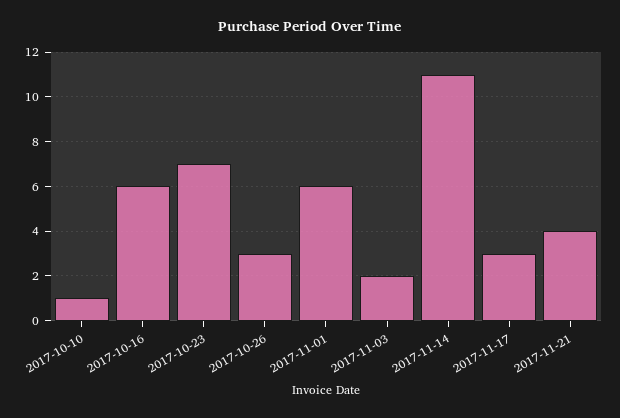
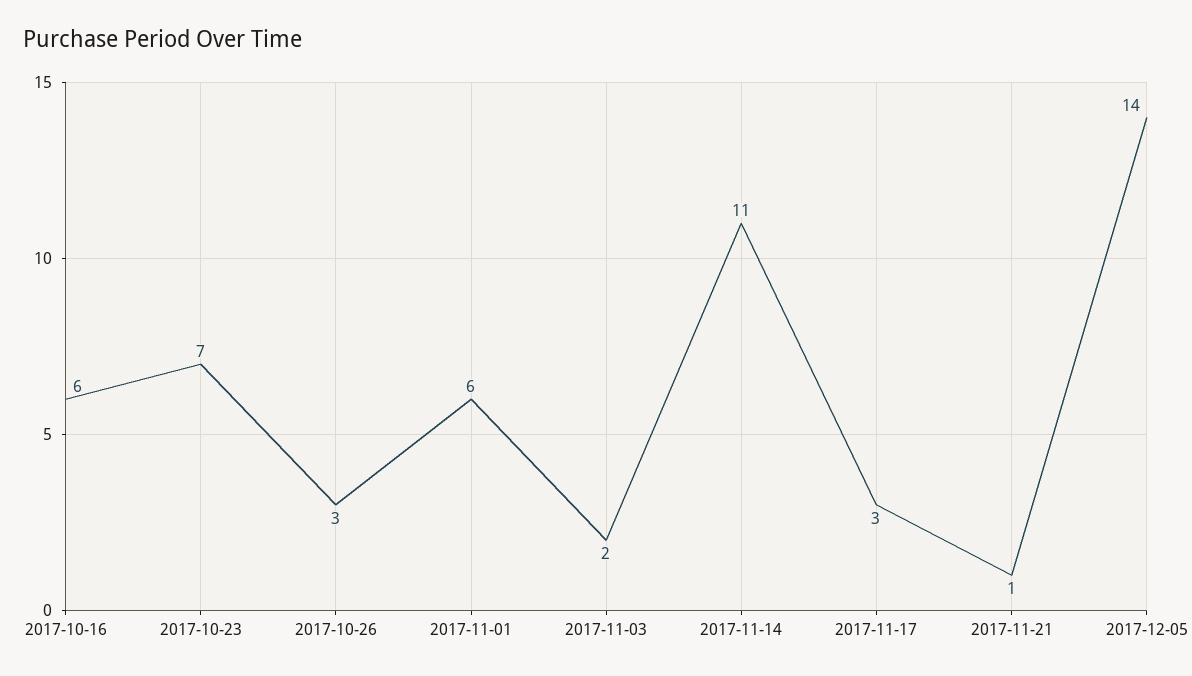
2017-10-10: 1 -> none
2017-11-21: 4 -> 1
2017-12-05: none -> 14

